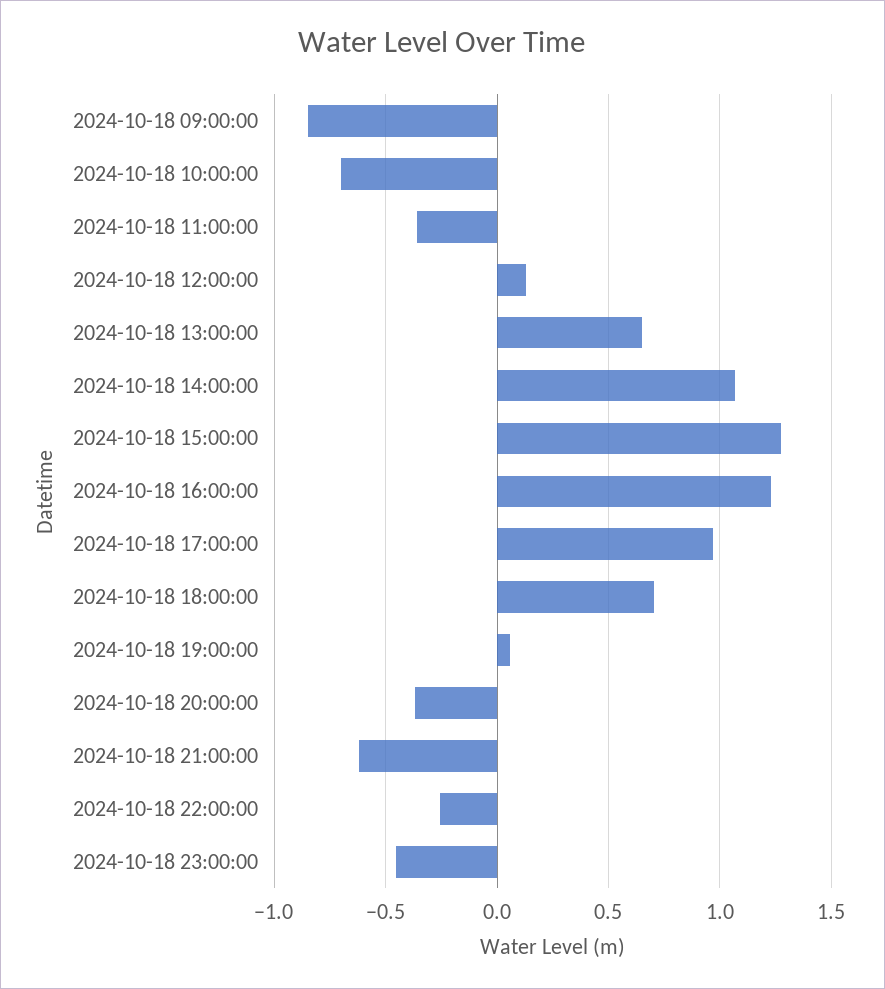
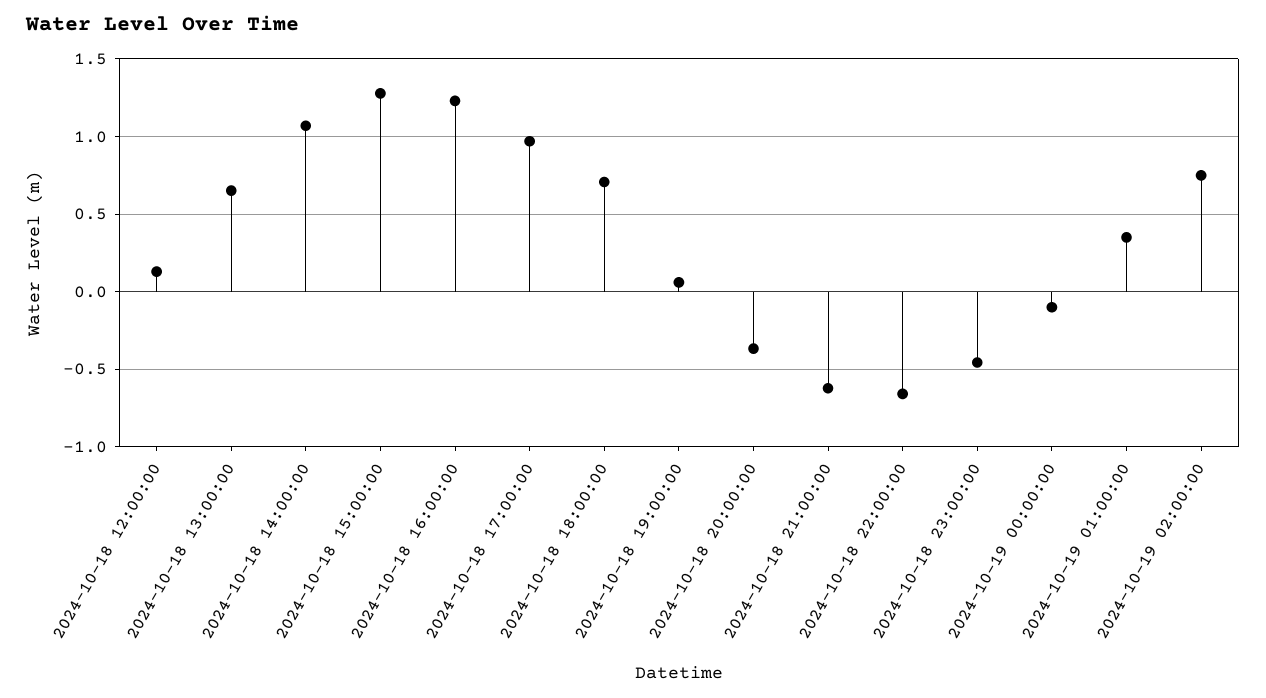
2024-10-18 09:00:00: -0.85 -> none
2024-10-18 10:00:00: -0.7 -> none
2024-10-18 11:00:00: -0.35 -> none
2024-10-18 22:00:00: -0.25 -> -0.65
2024-10-19 00:00:00: none -> -0.1
2024-10-19 01:00:00: none -> 0.35
2024-10-19 02:00:00: none -> 0.75

